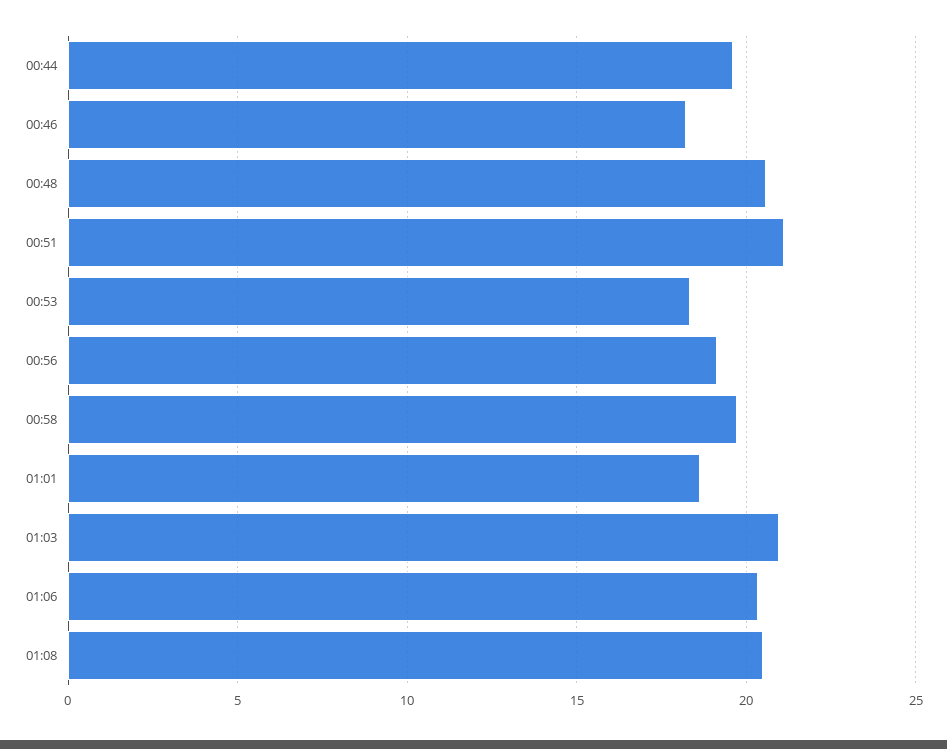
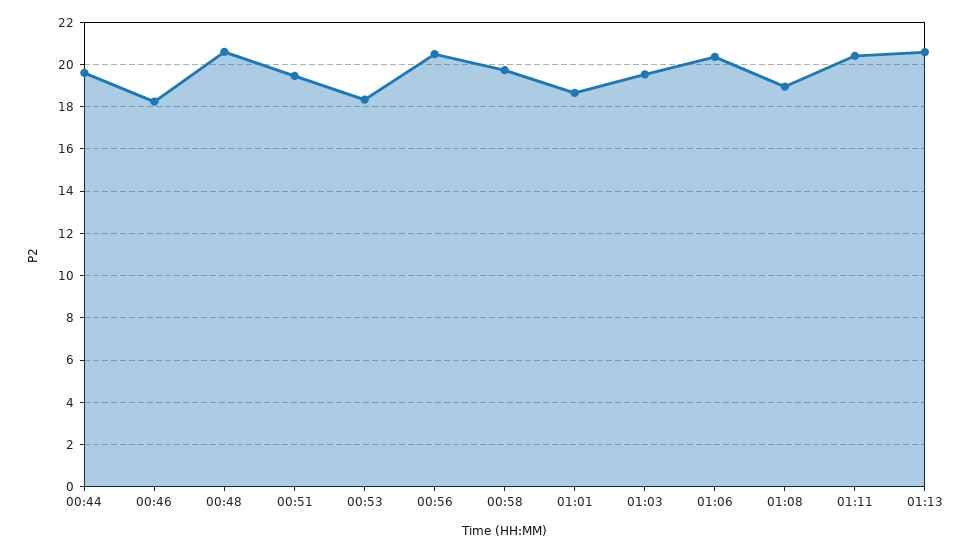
00:51: 21 -> 19.5
00:56: 19 -> 20.5
01:03: 21 -> 19.5
01:08: 20.5 -> 19
01:11: none -> 20.5
01:13: none -> 20.5

